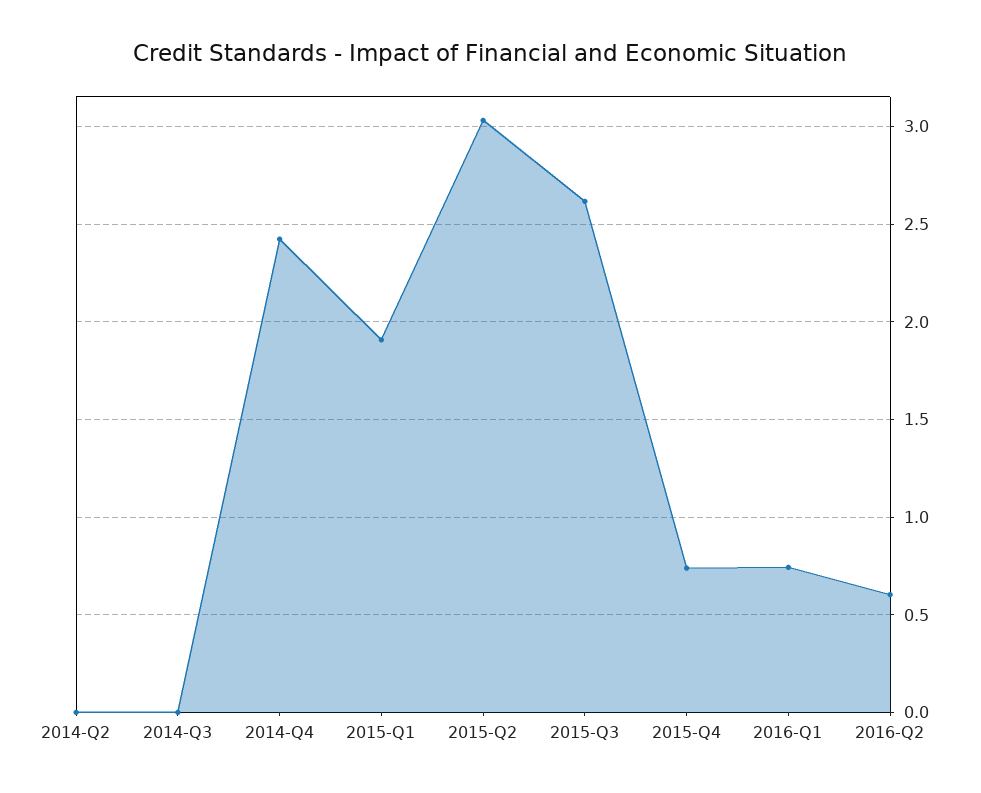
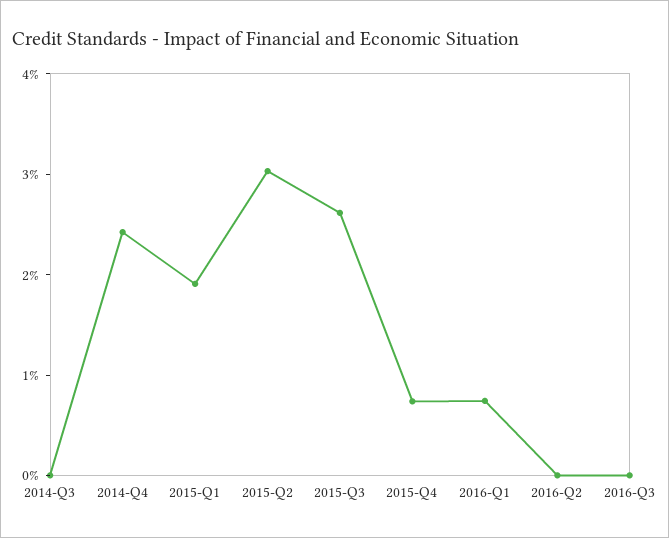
2014-Q2: 0 -> none
2016-Q2: 0.6 -> 0
2016-Q3: none -> 0

